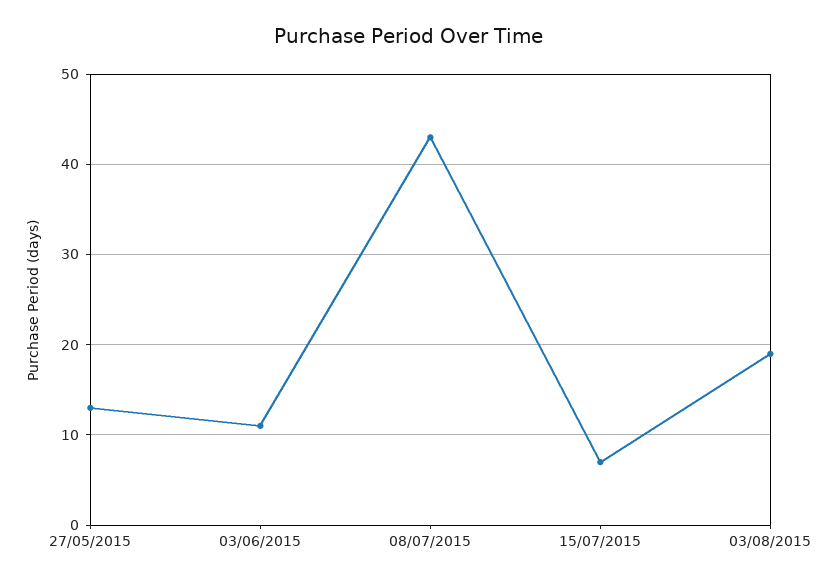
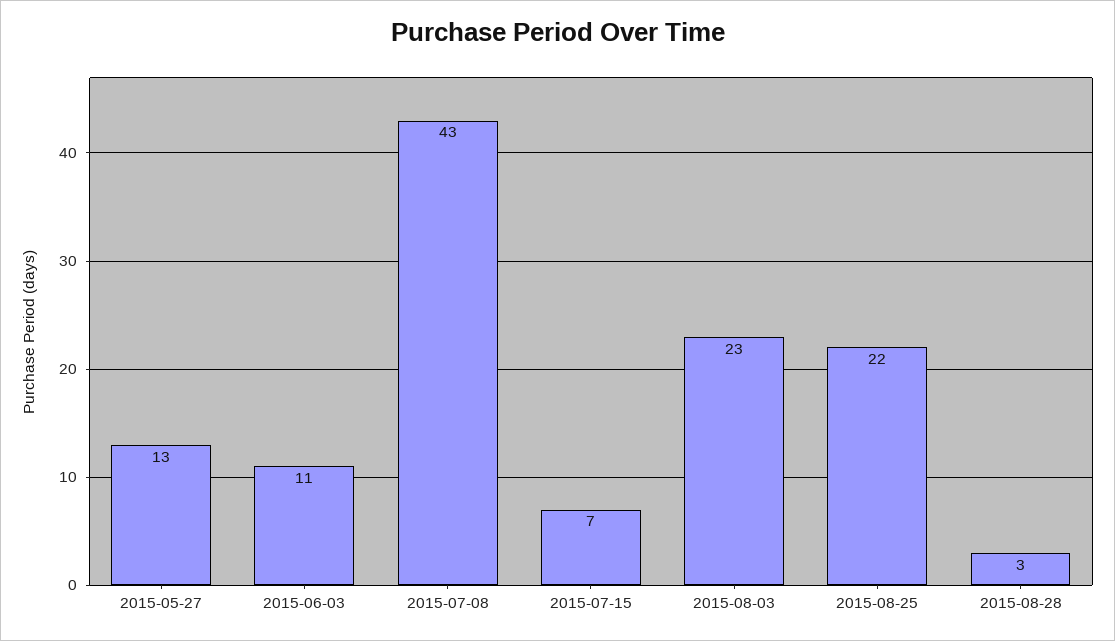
03/08/2015: 19 -> 23
2015-08-25: none -> 22
2015-08-28: none -> 3

